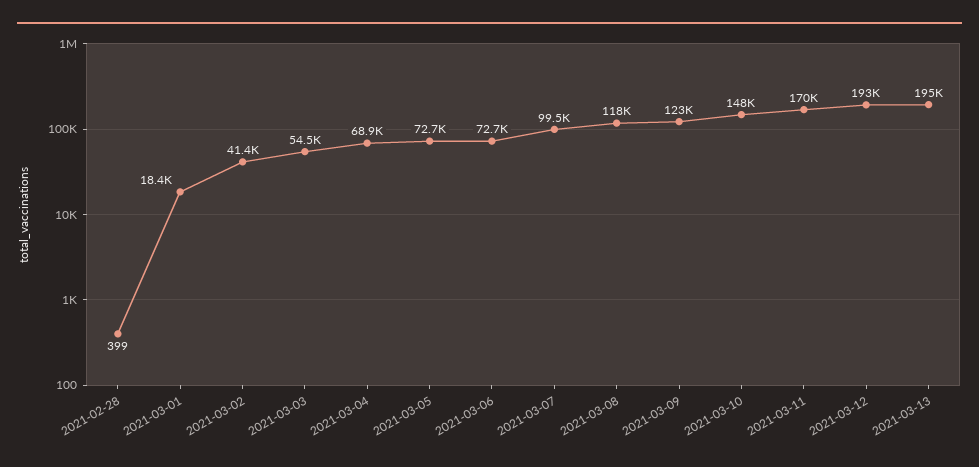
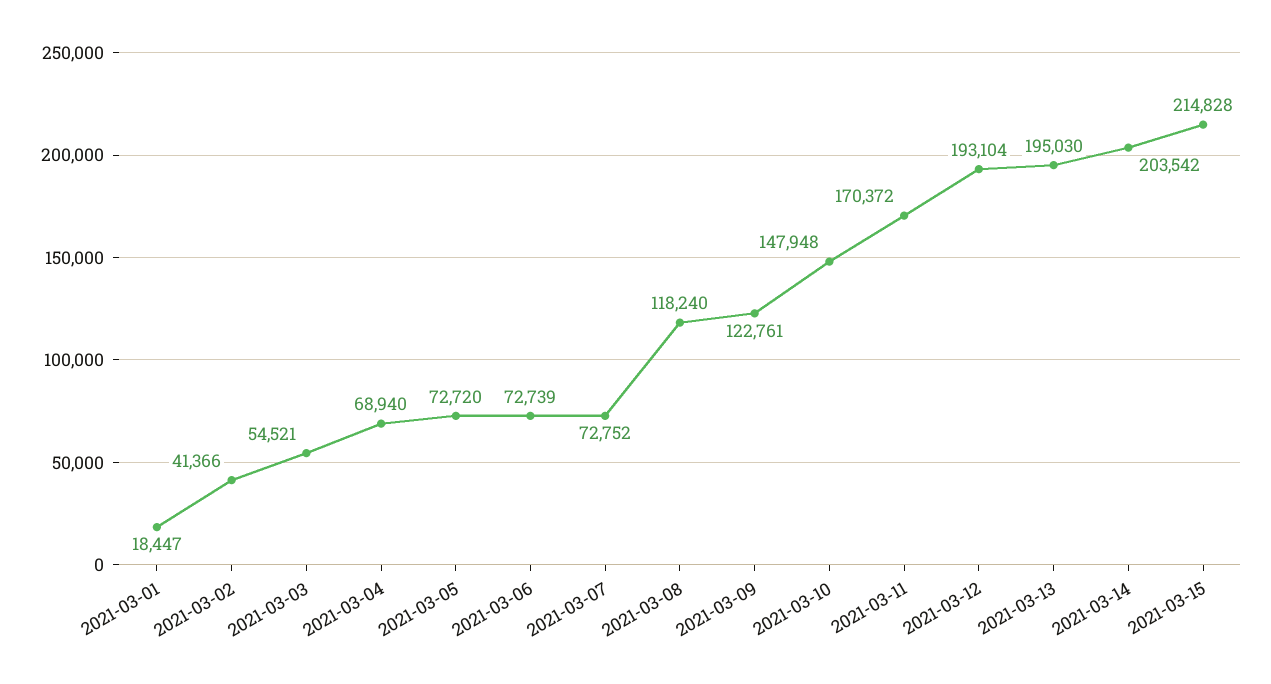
2021-02-28: 399 -> none
2021-03-07: 99500 -> 72752
2021-03-14: none -> 203542
2021-03-15: none -> 214828

